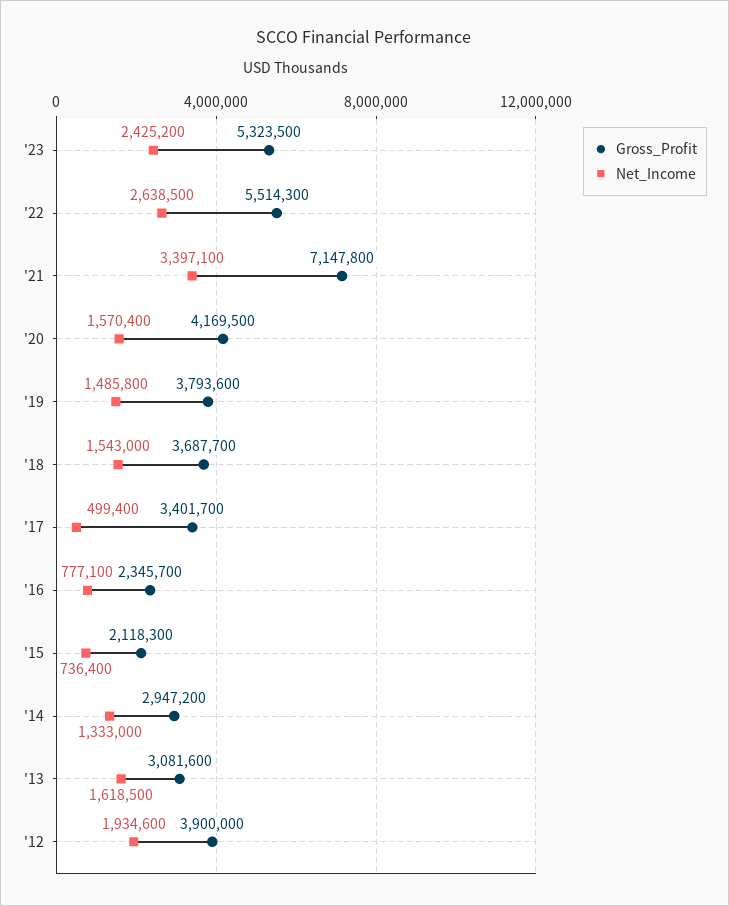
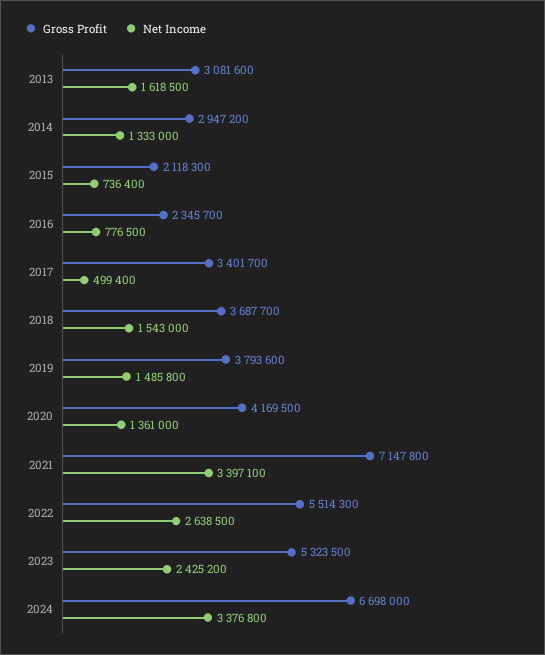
Net_Income, '20: 1570400 -> 1361000
Net_Income, '16: 777100 -> 776500
Gross_Profit, '12: 3900000 -> none
Net_Income, '12: 1934600 -> none
Gross_Profit, 2024: none -> 6698000
Net_Income, 2024: none -> 3376800

